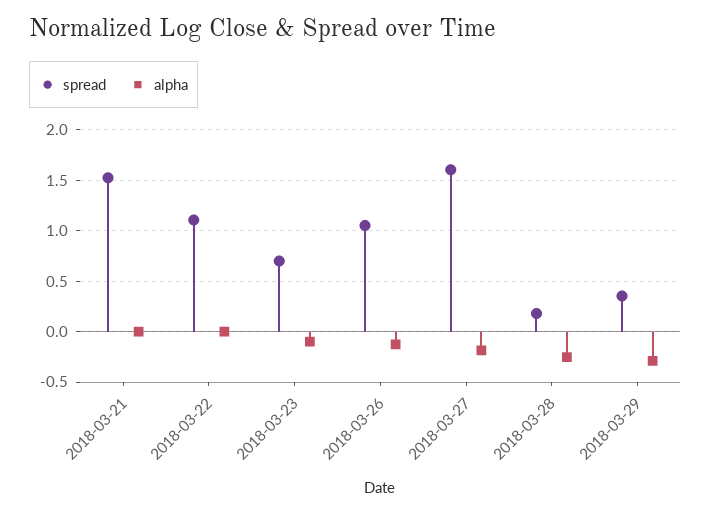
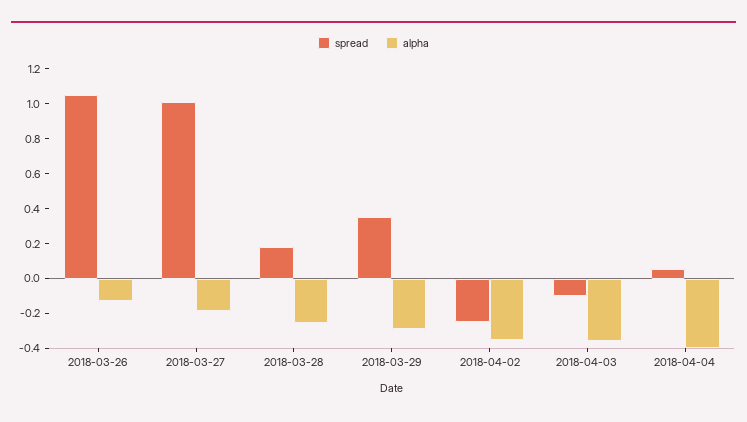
spread, 2018-03-21: 1.5 -> none
alpha, 2018-03-21: 0 -> none
spread, 2018-03-22: 1.1 -> none
alpha, 2018-03-22: 0 -> none
spread, 2018-03-23: 0.7 -> none
alpha, 2018-03-23: -0.1 -> none
spread, 2018-03-27: 1.6 -> 1
spread, 2018-04-02: none -> -0.25
alpha, 2018-04-02: none -> -0.35
spread, 2018-04-03: none -> -0.1
alpha, 2018-04-03: none -> -0.35
spread, 2018-04-04: none -> 0.05
alpha, 2018-04-04: none -> -0.4

